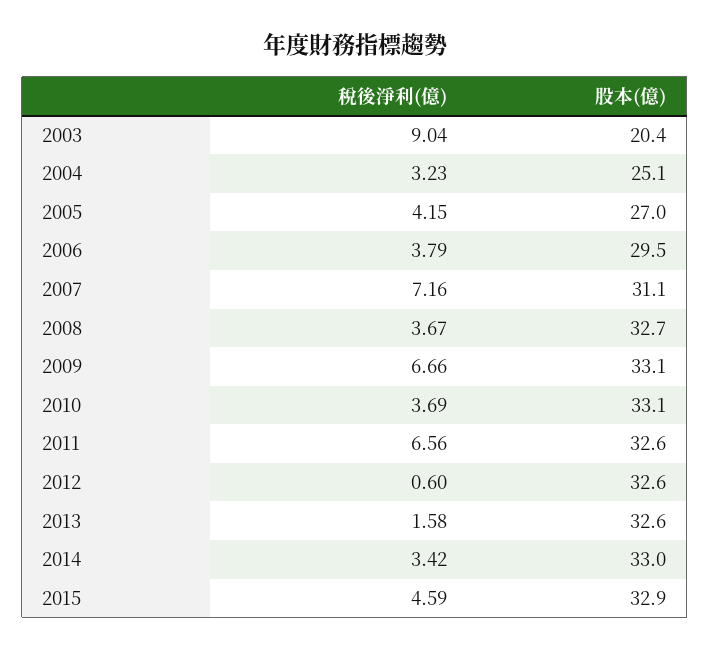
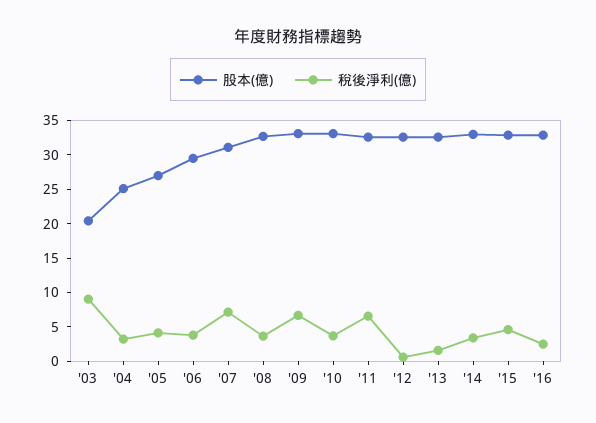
股本(億), '16: none -> 32.5
稅後淨利(億), '16: none -> 2.5

